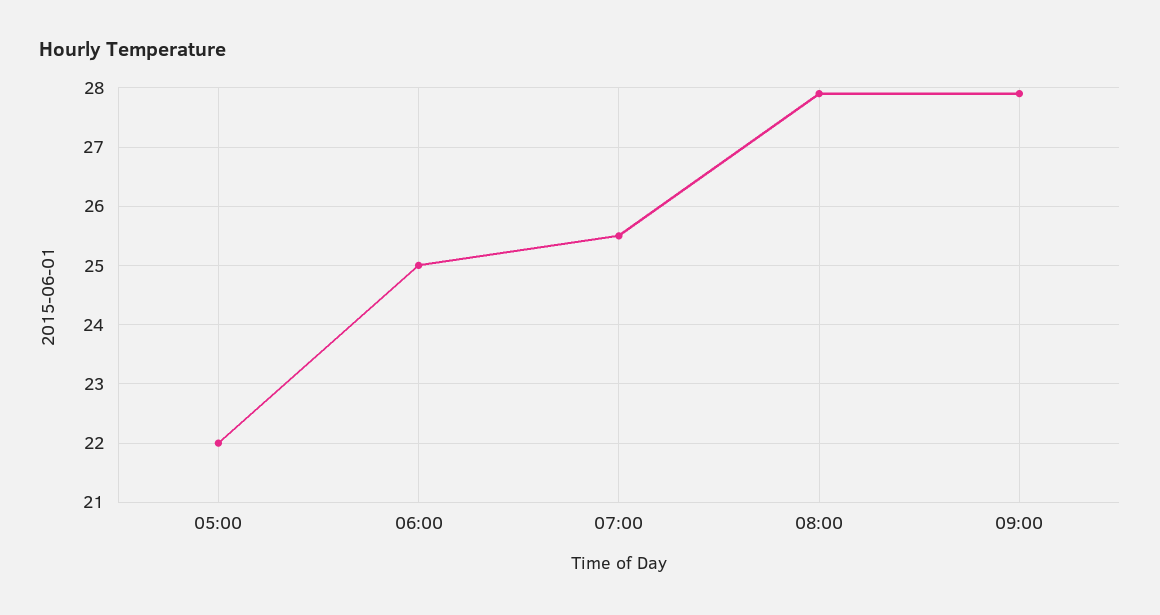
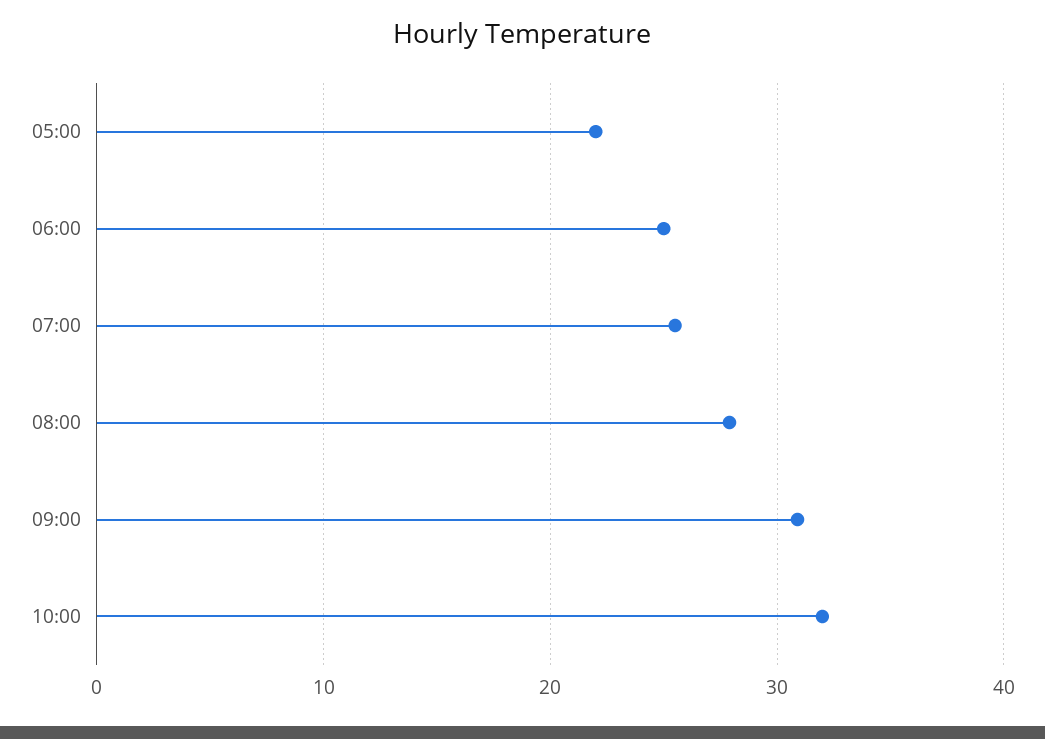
09:00: 28 -> 31
10:00: none -> 32

